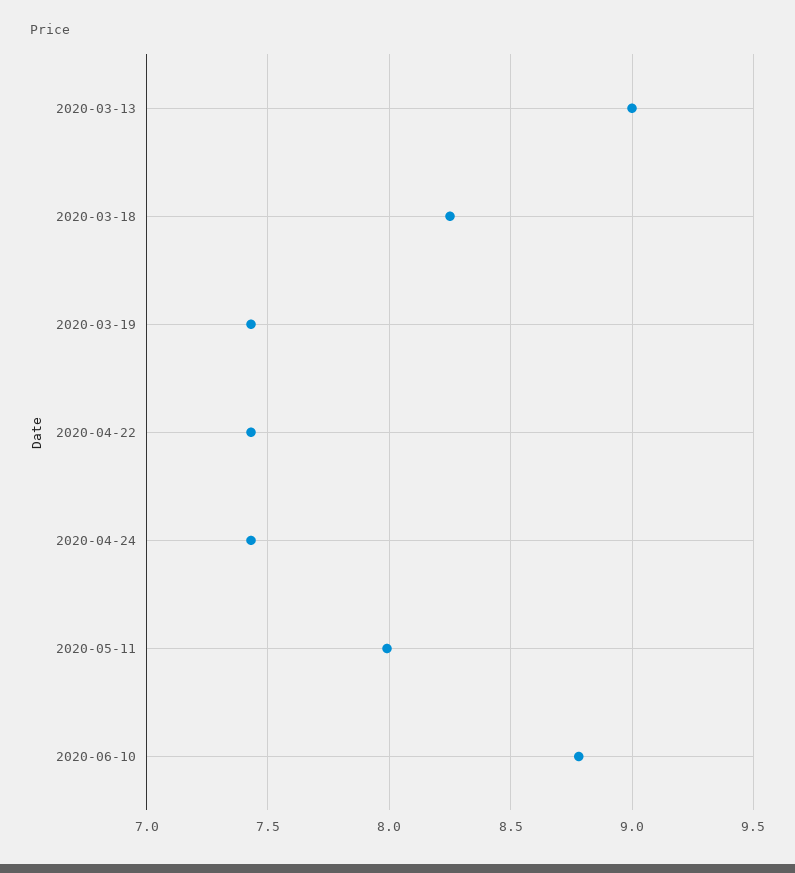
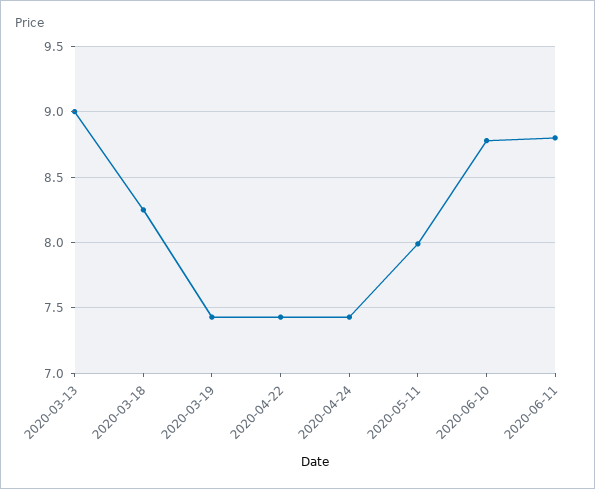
2020-06-11: none -> 8.8

